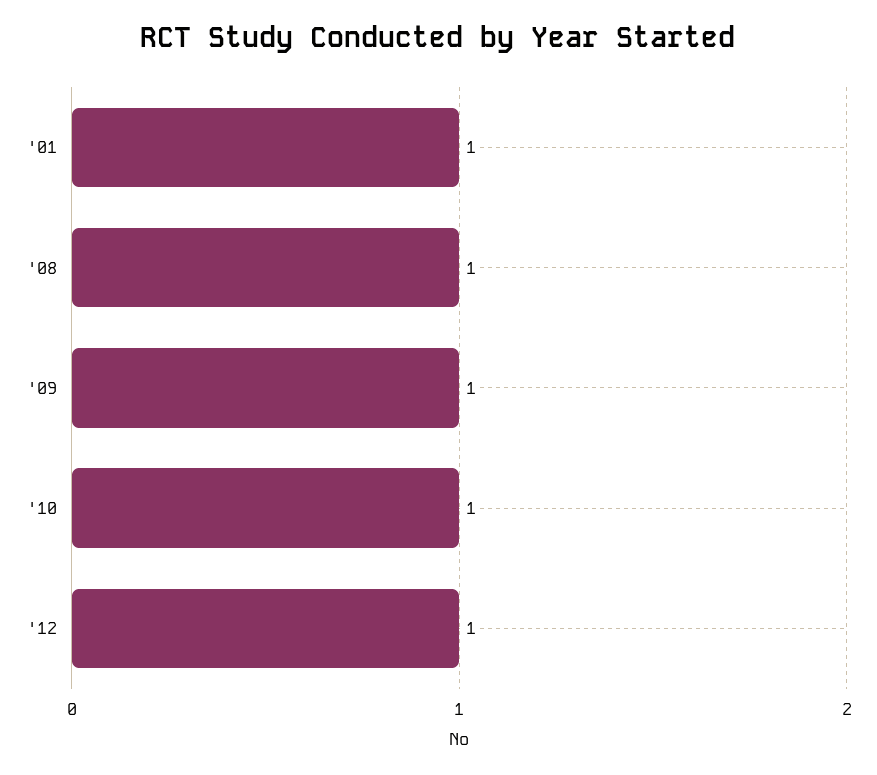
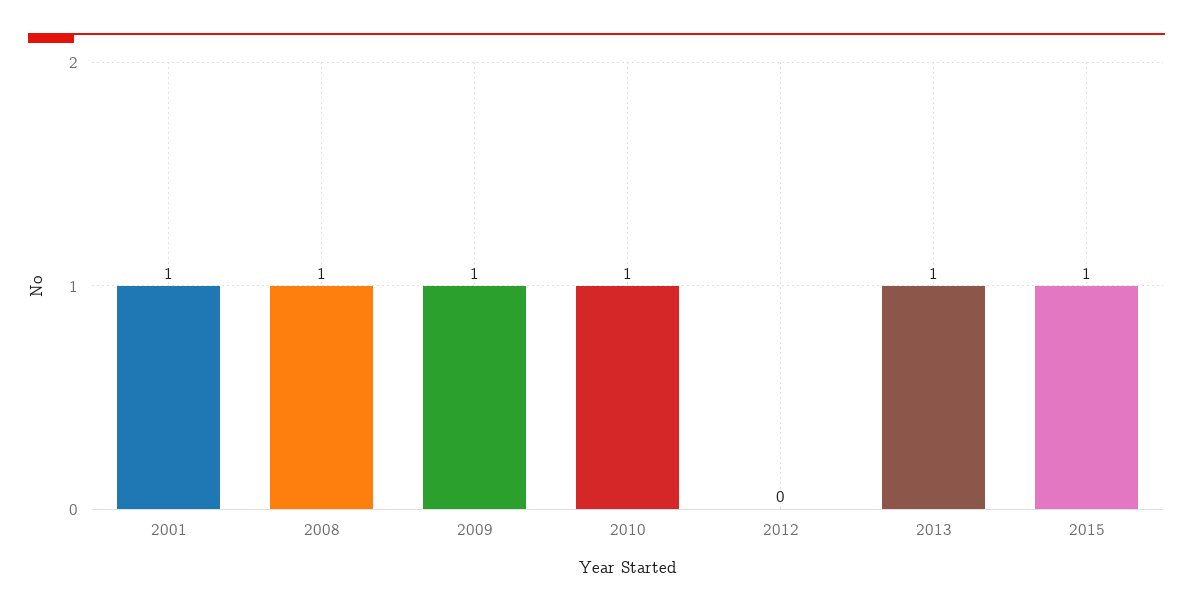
'12: 1 -> 0
2013: none -> 1
2015: none -> 1

